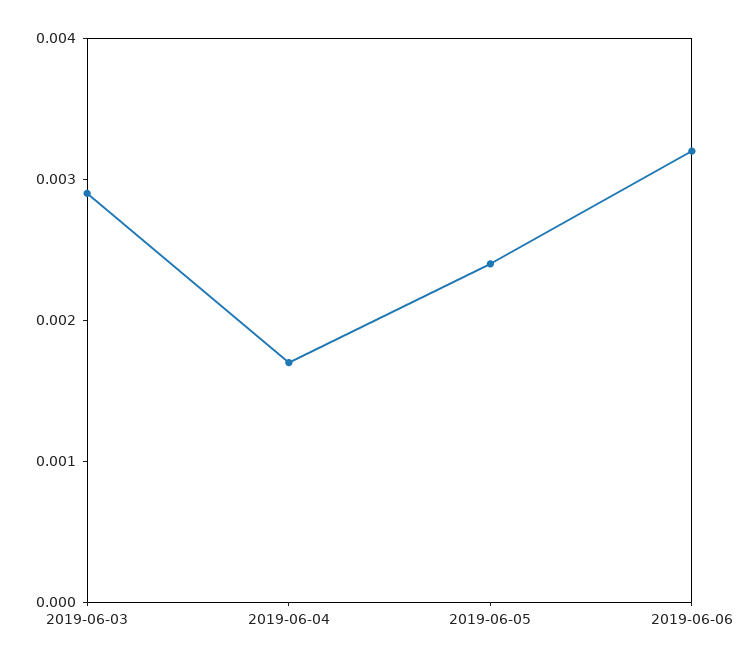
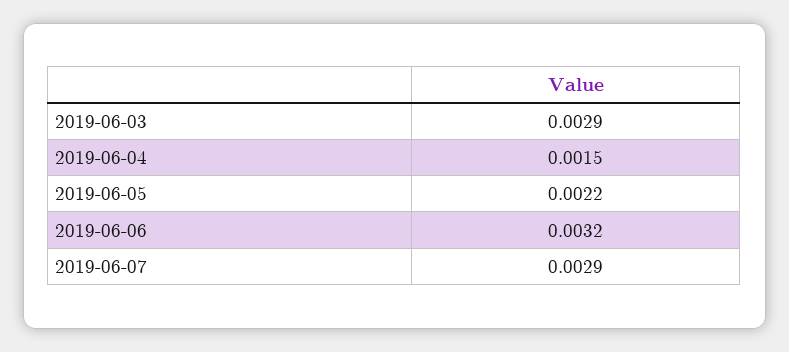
2019-06-04: 0.0017 -> 0.0015
2019-06-05: 0.0024 -> 0.0022
2019-06-07: none -> 0.0029

